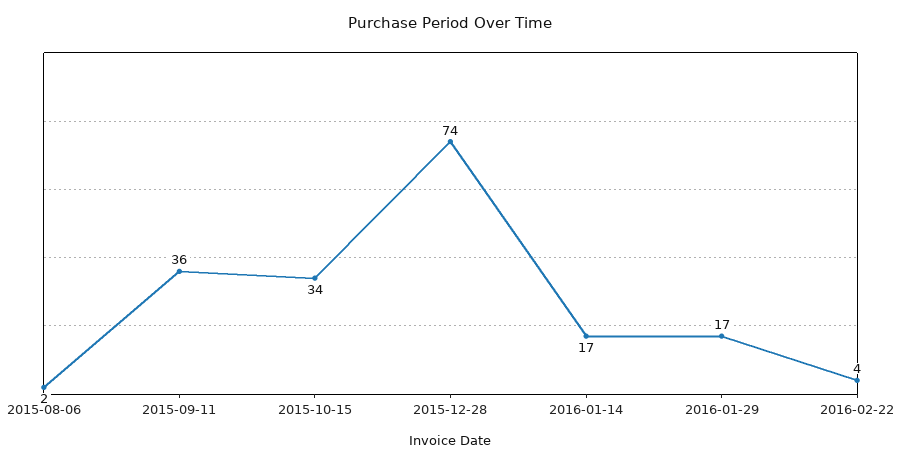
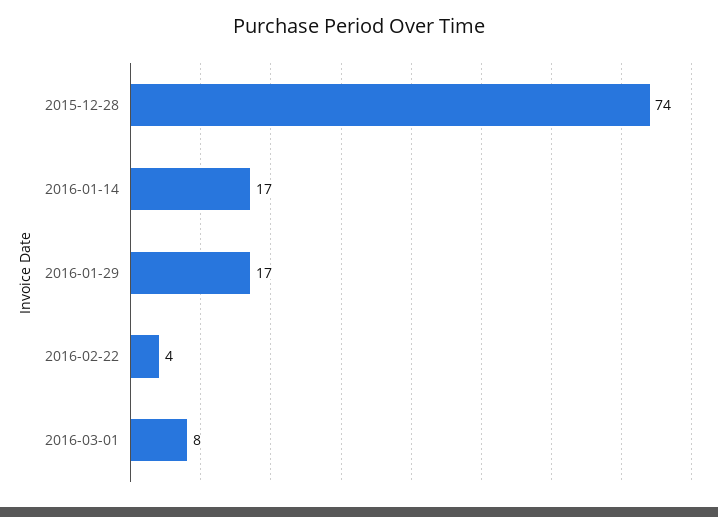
2015-08-06: 2 -> none
2015-09-11: 36 -> none
2015-10-15: 34 -> none
2016-03-01: none -> 8

